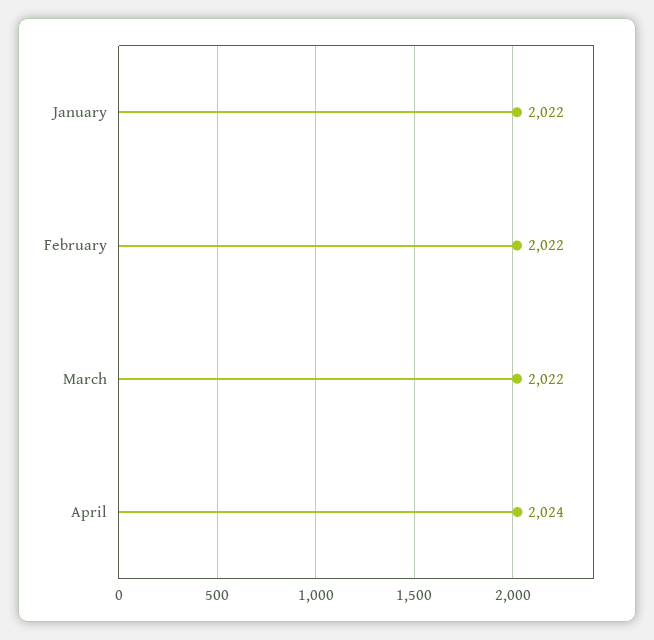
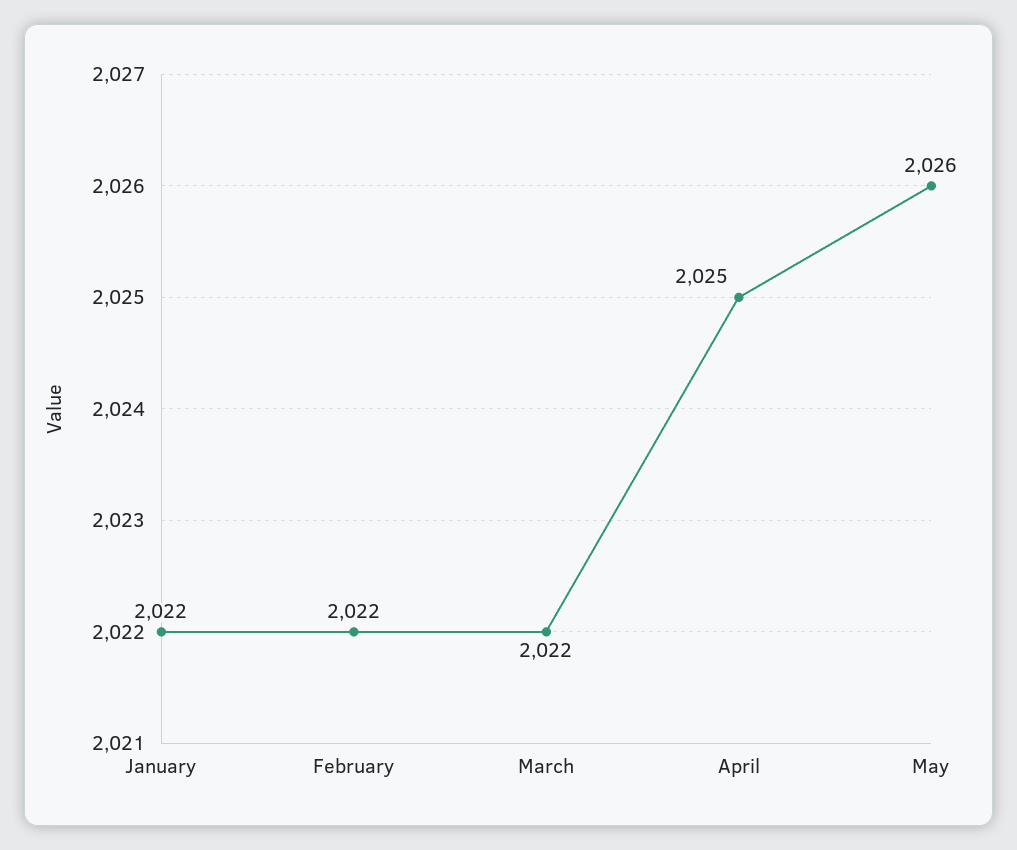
April: 2024 -> 2025
May: none -> 2026

